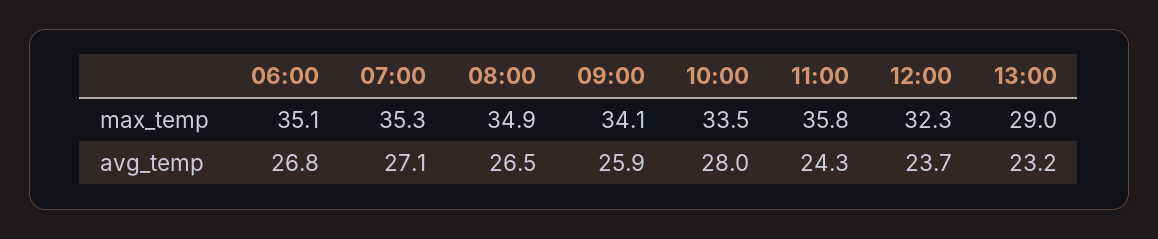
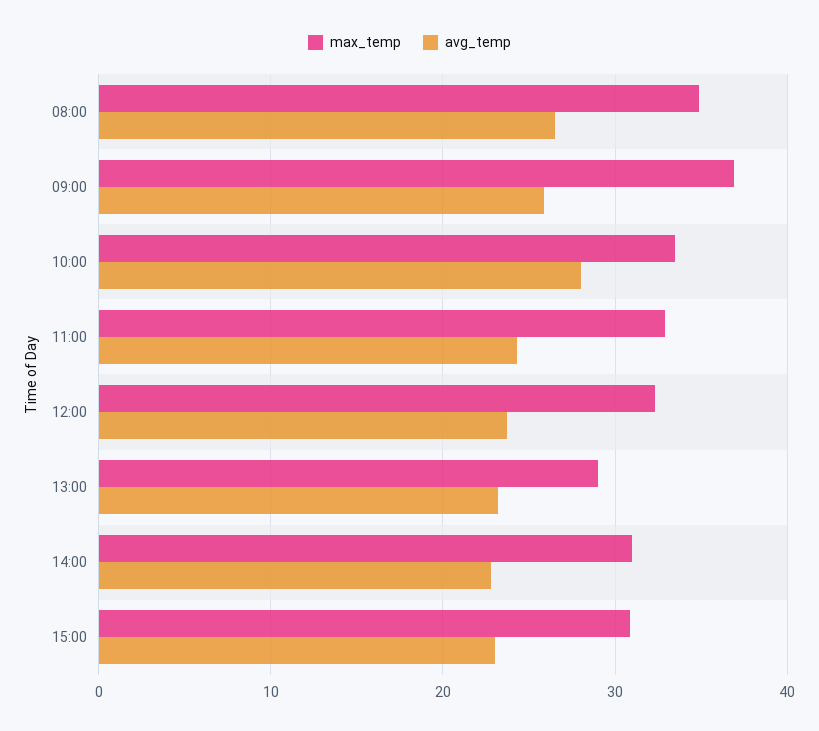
max_temp, 06:00: 35.1 -> none
max_temp, 07:00: 35.3 -> none
max_temp, 09:00: 34.1 -> 37
max_temp, 11:00: 35.8 -> 33
avg_temp, 06:00: 26.8 -> none
avg_temp, 07:00: 27.1 -> none
max_temp, 14:00: none -> 31
avg_temp, 14:00: none -> 23
max_temp, 15:00: none -> 31
avg_temp, 15:00: none -> 23

